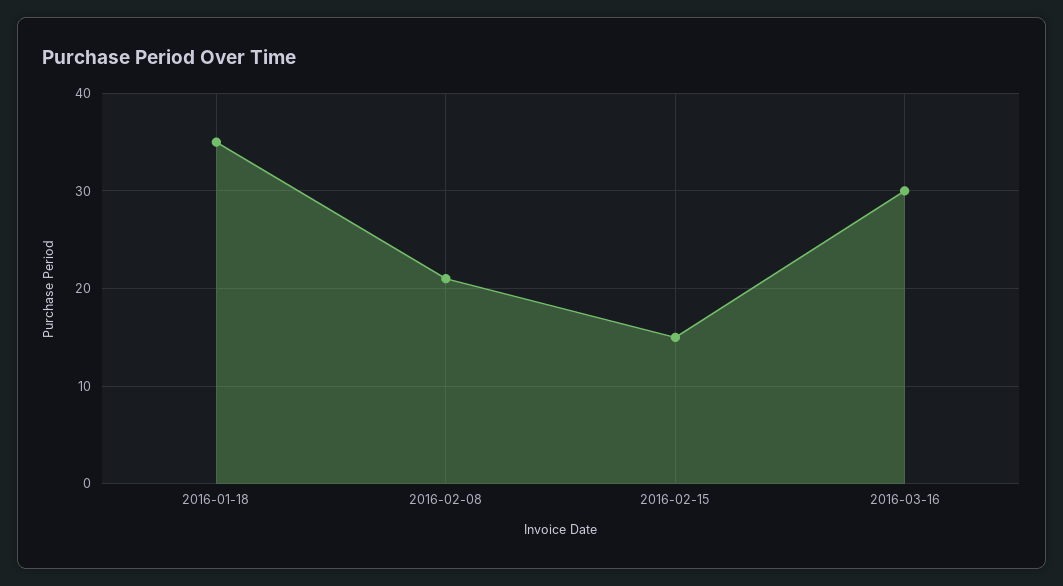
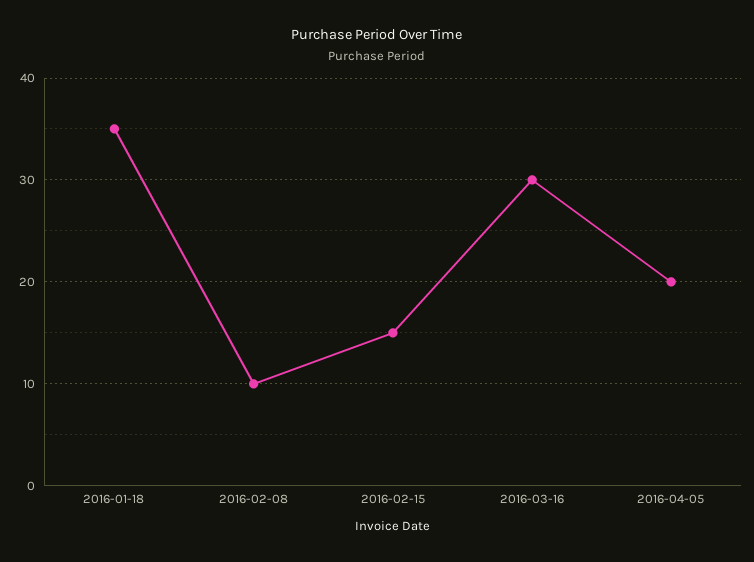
2016-02-08: 21 -> 10
2016-04-05: none -> 20

